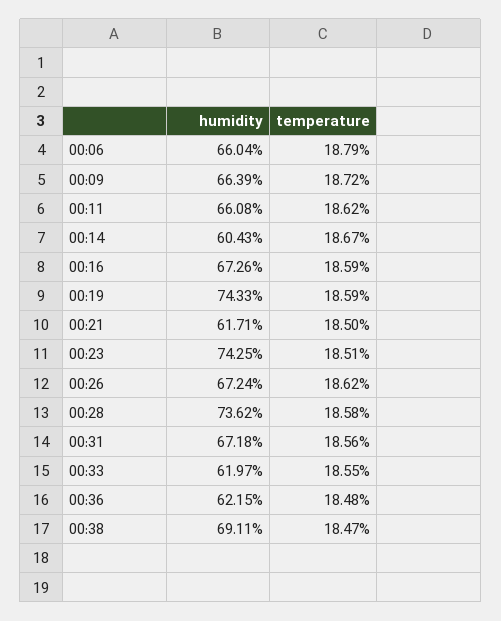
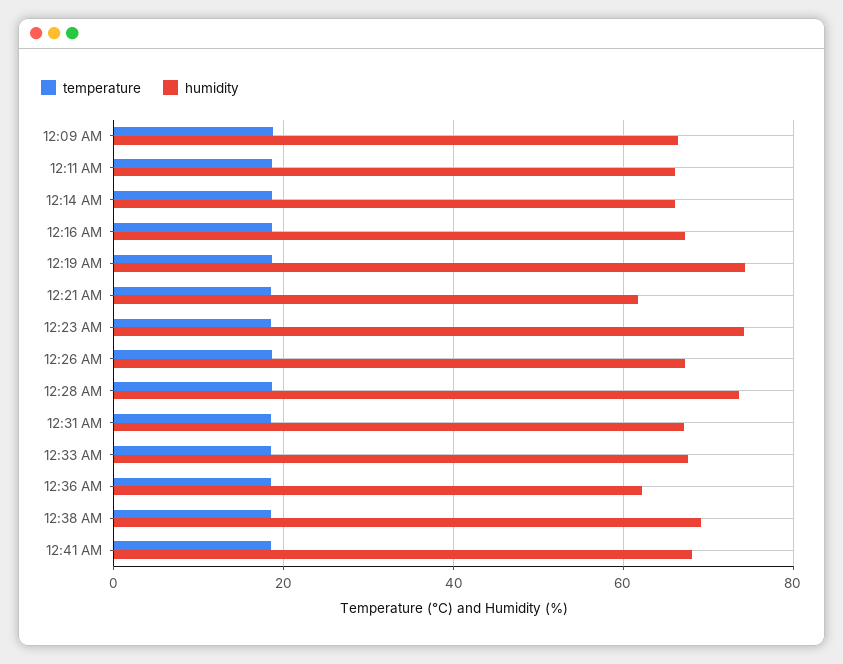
humidity, 00:06: 66.04 -> none
temperature, 00:06: 18.79 -> none
humidity, 00:14: 60.43 -> 66
humidity, 00:33: 61.97 -> 68
temperature, 12:41 AM: none -> 18
humidity, 12:41 AM: none -> 68

